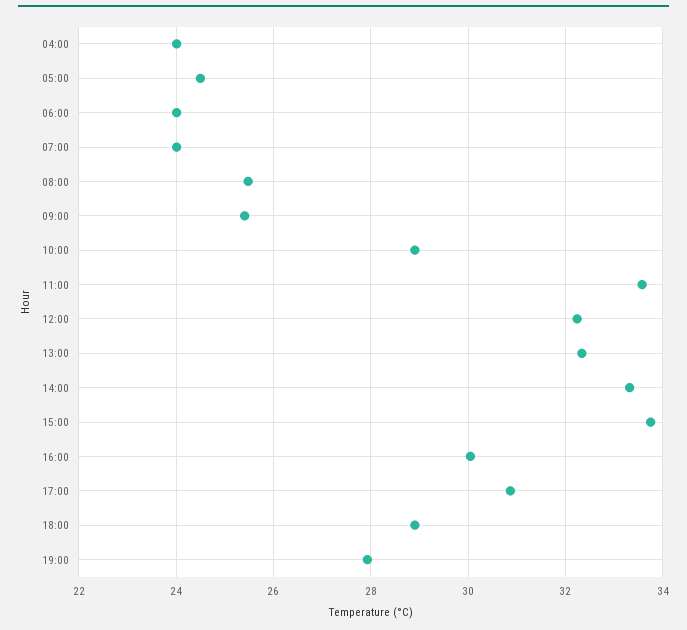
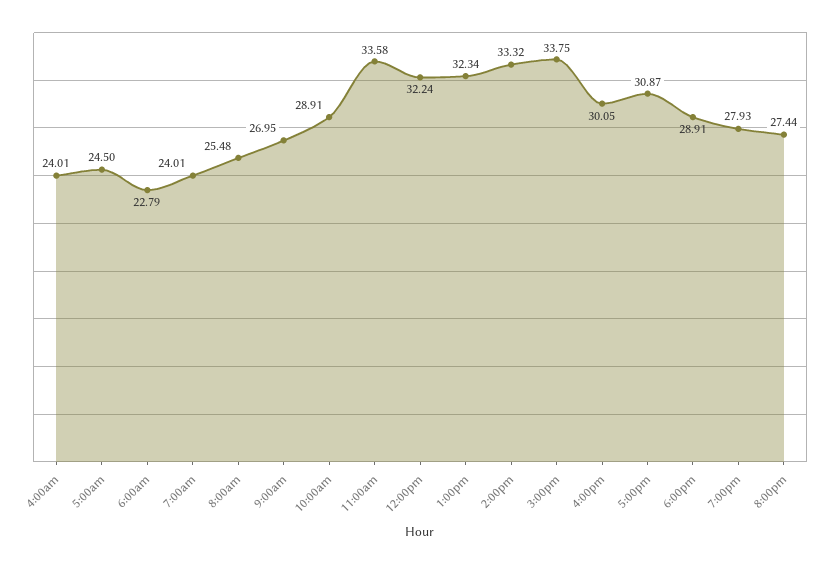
06:00: 24 -> 22.79
09:00: 25.4 -> 26.95
8:00pm: none -> 27.44

